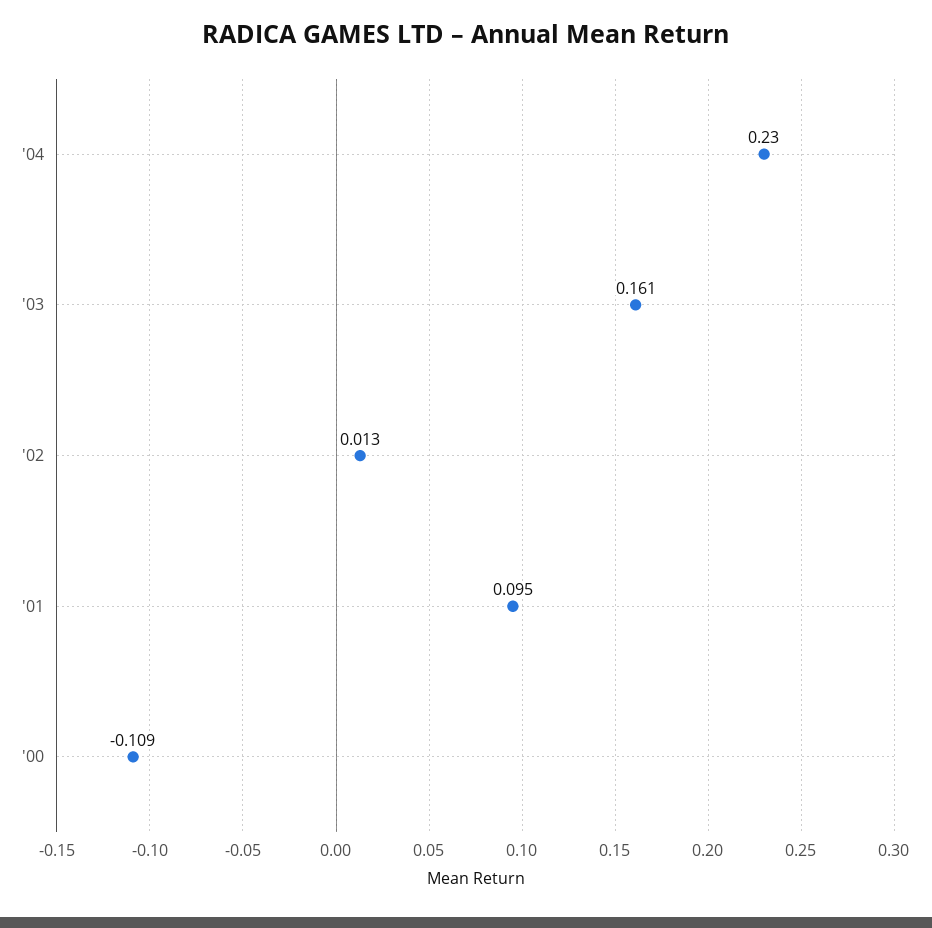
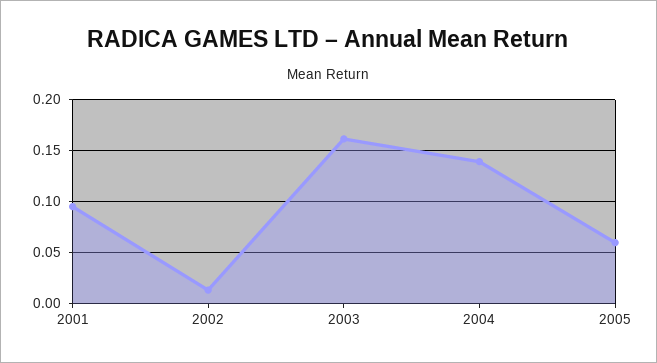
'04: 0.23 -> 0.14
'00: -0.109 -> none
2005: none -> 0.06

